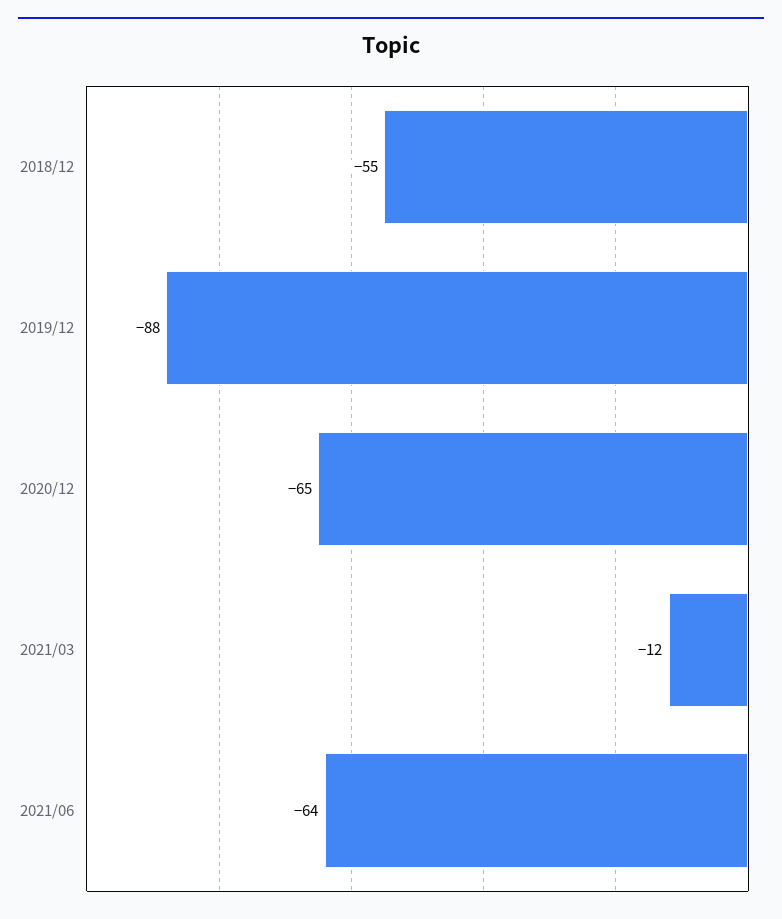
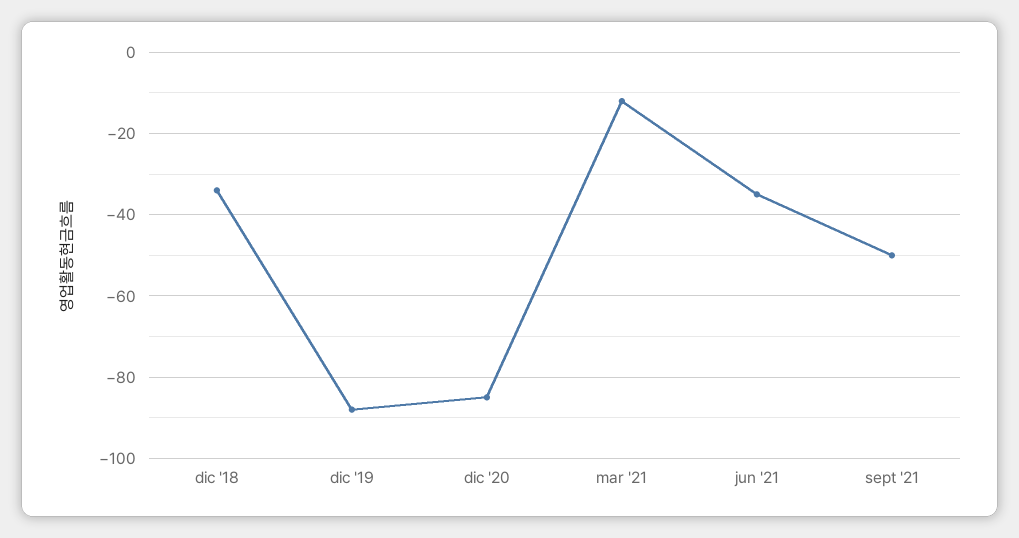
2018/12: -55 -> -35
2020/12: -65 -> -85
2021/06: -64 -> -35
sept '21: none -> -50

